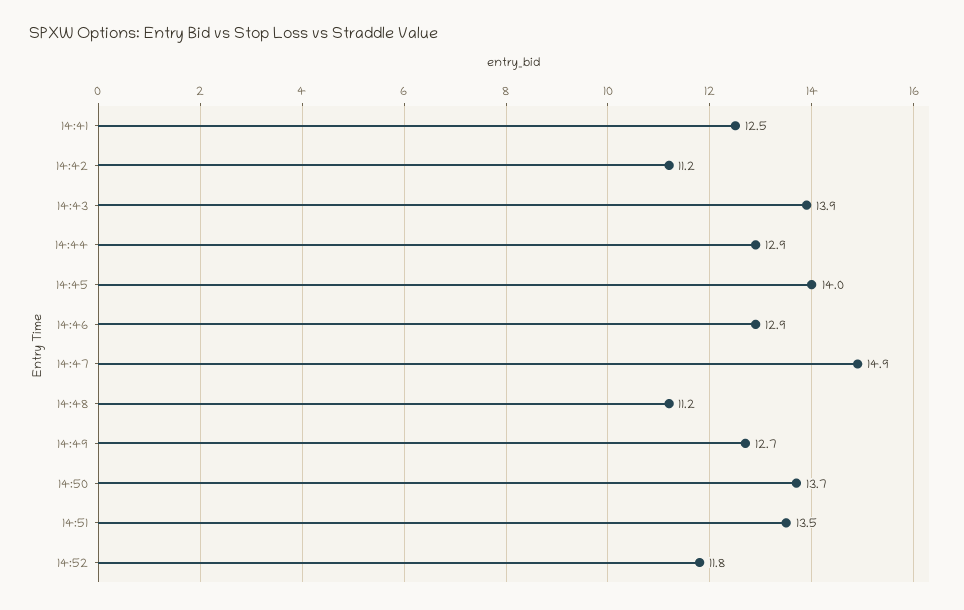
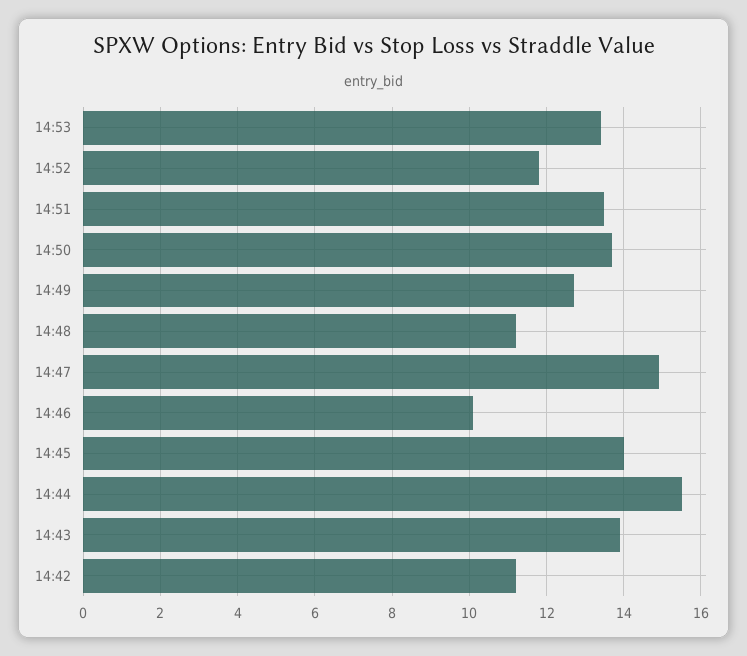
14:41: 12.5 -> none
14:44: 12.9 -> 15.5
14:46: 12.9 -> 10
14:53: none -> 13.5

